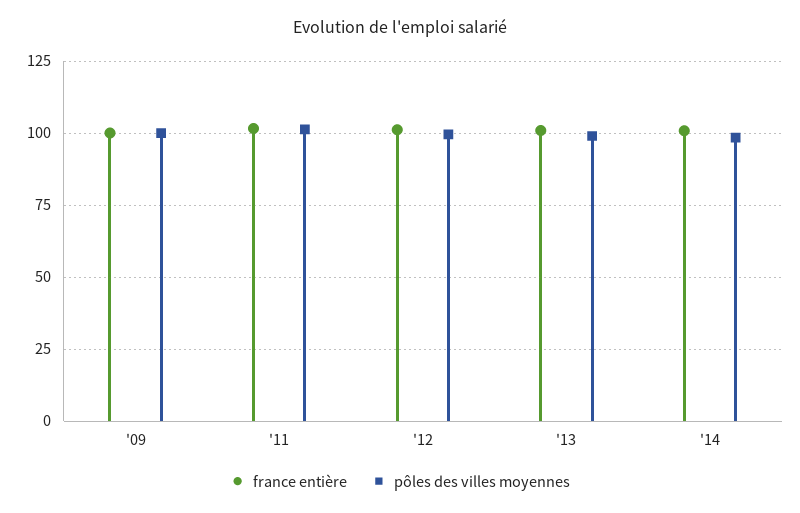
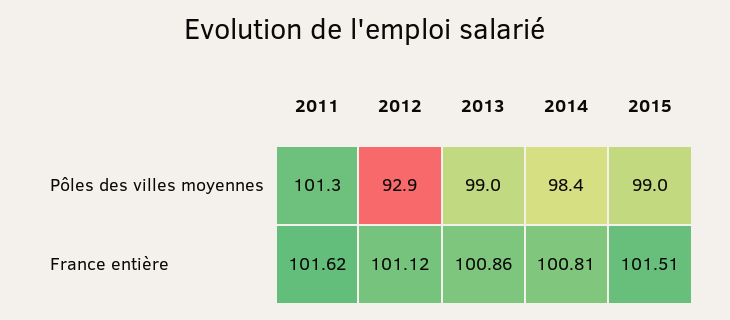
france entière, '09: 100 -> none
pôles des villes moyennes, '09: 100 -> none
pôles des villes moyennes, '12: 100 -> 92.9
pôles des villes moyennes, 2015: none -> 99
france entière, 2015: none -> 101.51

